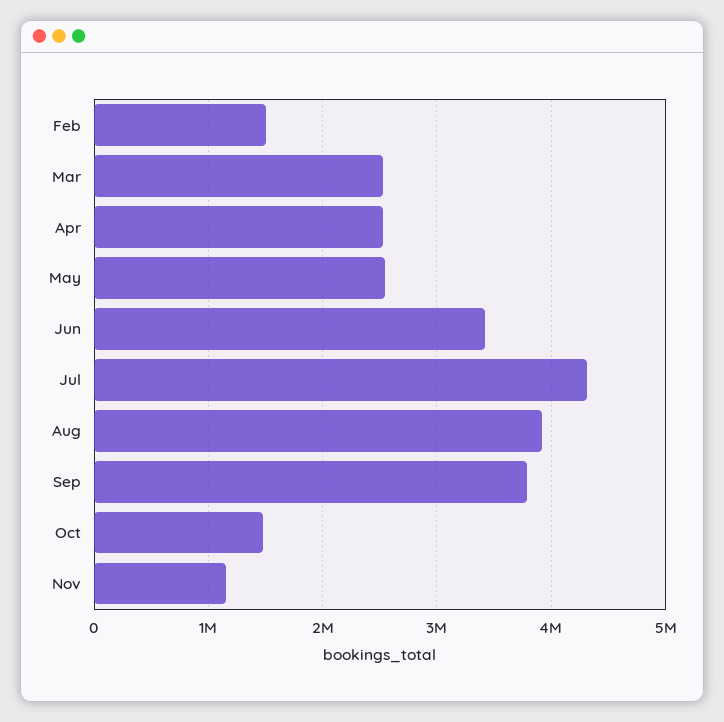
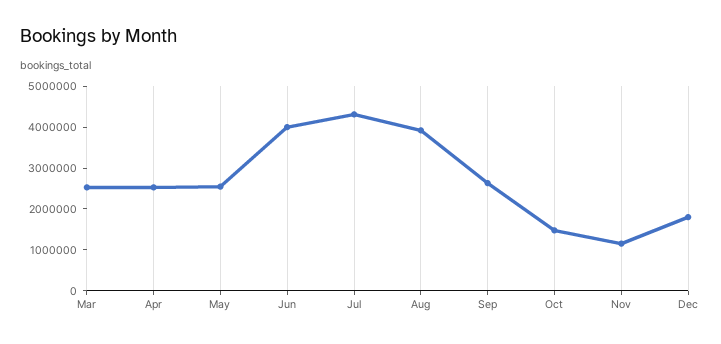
Feb: 1500000 -> none
Jun: 3400000 -> 4000000
Sep: 3800000 -> 2600000
Dec: none -> 1800000

